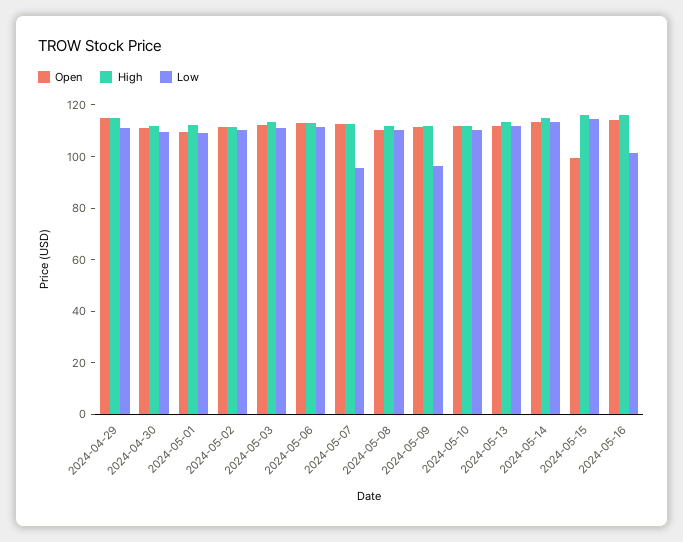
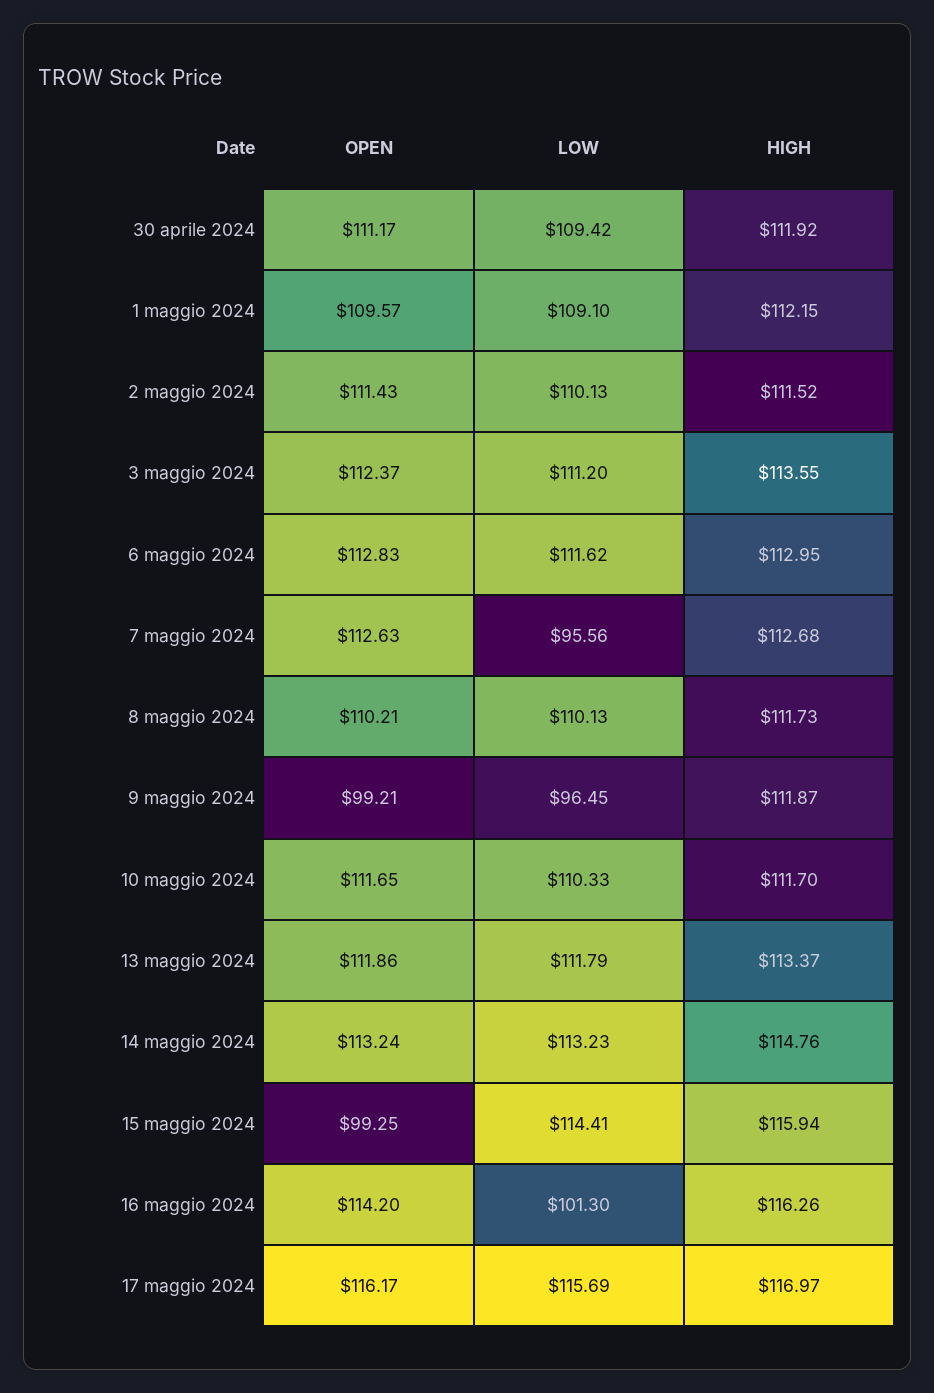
Open, 2024-04-29: 115 -> none
High, 2024-04-29: 115 -> none
Low, 2024-04-29: 110 -> none
Open, 2024-05-09: 110 -> 99.21
Open, 17 maggio 2024: none -> 116.17
Low, 17 maggio 2024: none -> 115.69
High, 17 maggio 2024: none -> 116.97

